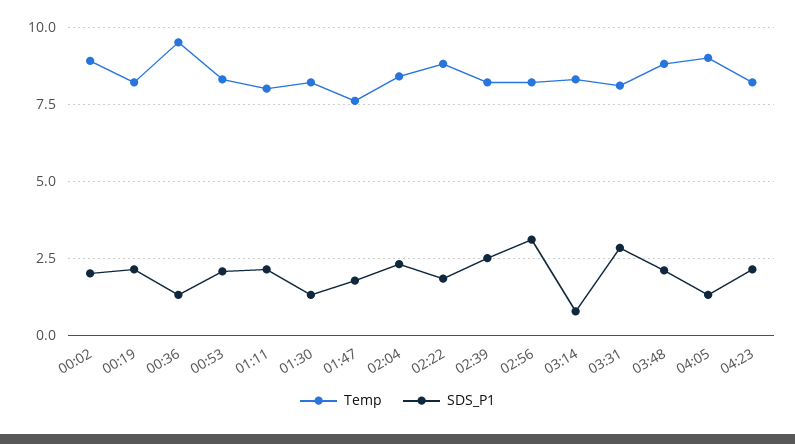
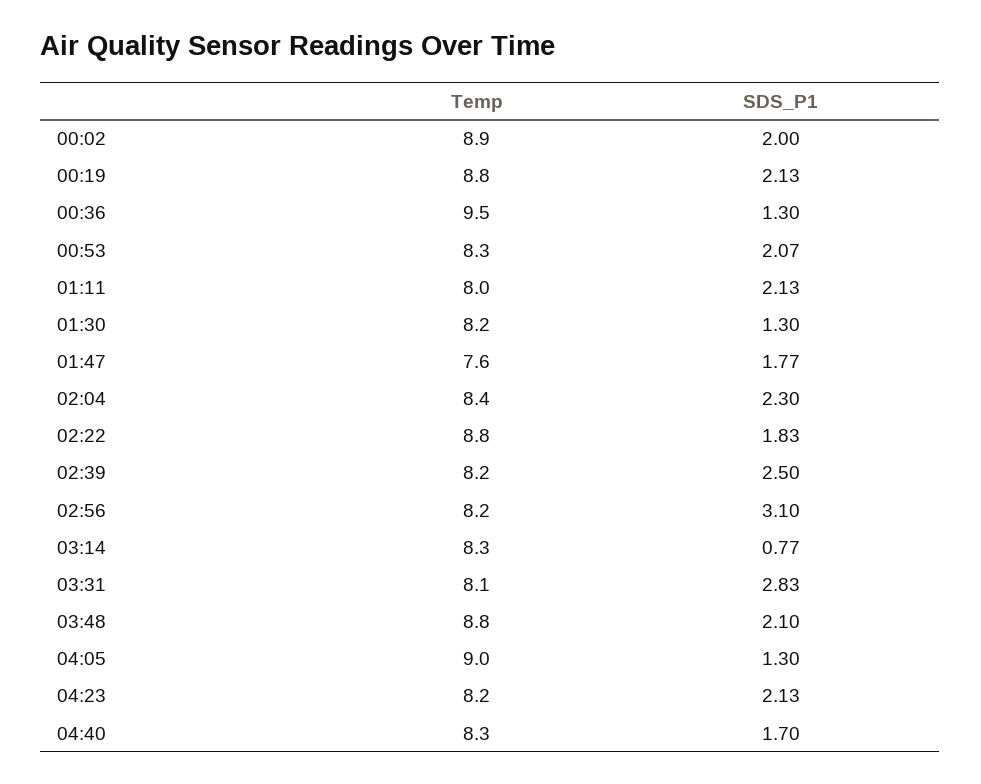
Temp, 00:19: 8.25 -> 8.8
Temp, 04:40: none -> 8.3
SDS_P1, 04:40: none -> 1.7

